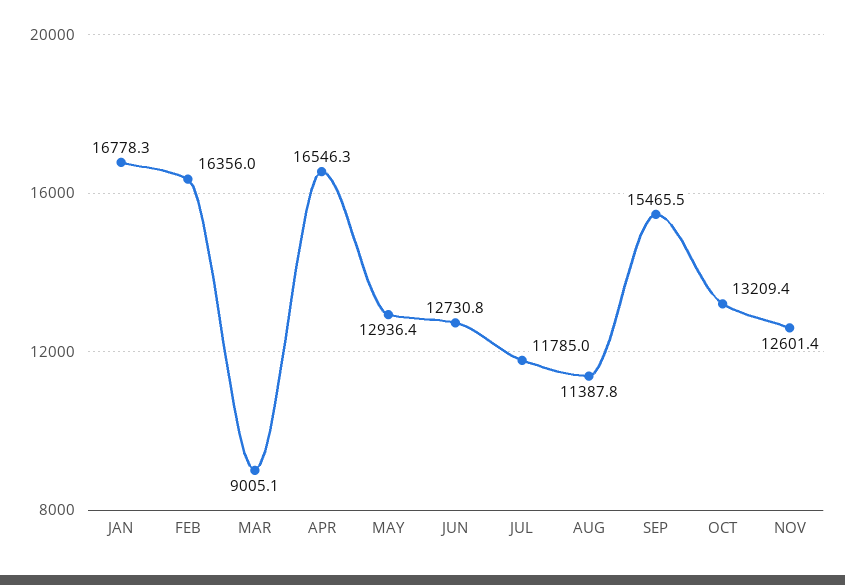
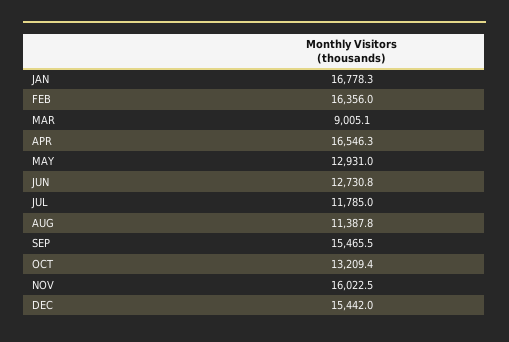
MAY: 12936.4 -> 12931
NOV: 12601.4 -> 16022.5
DEC: none -> 15442

